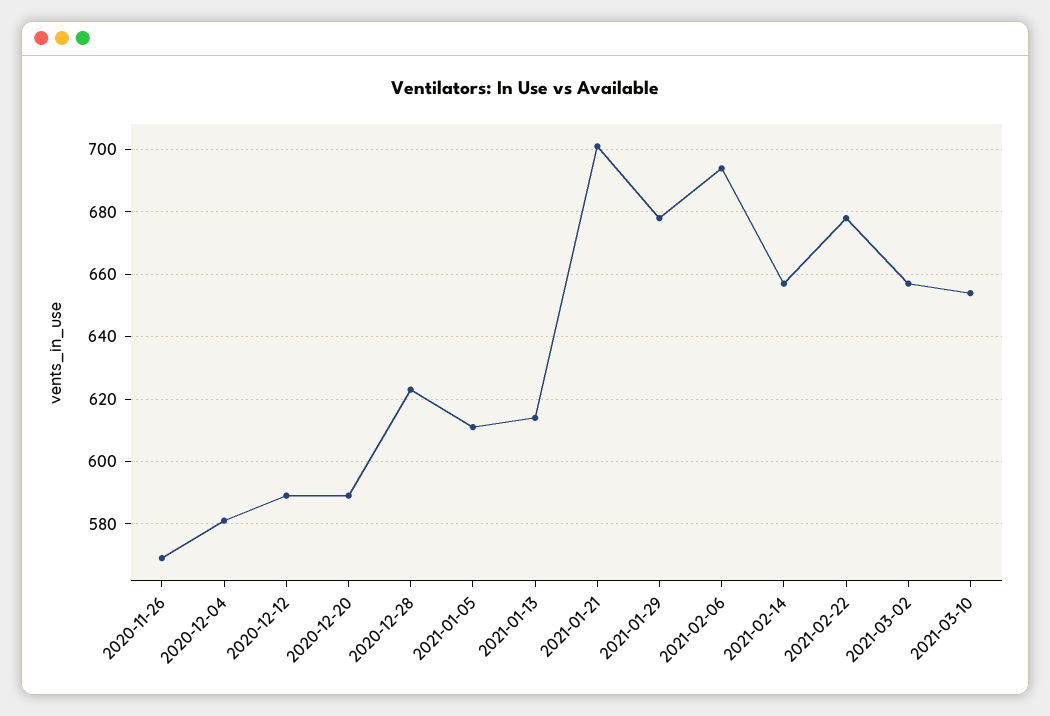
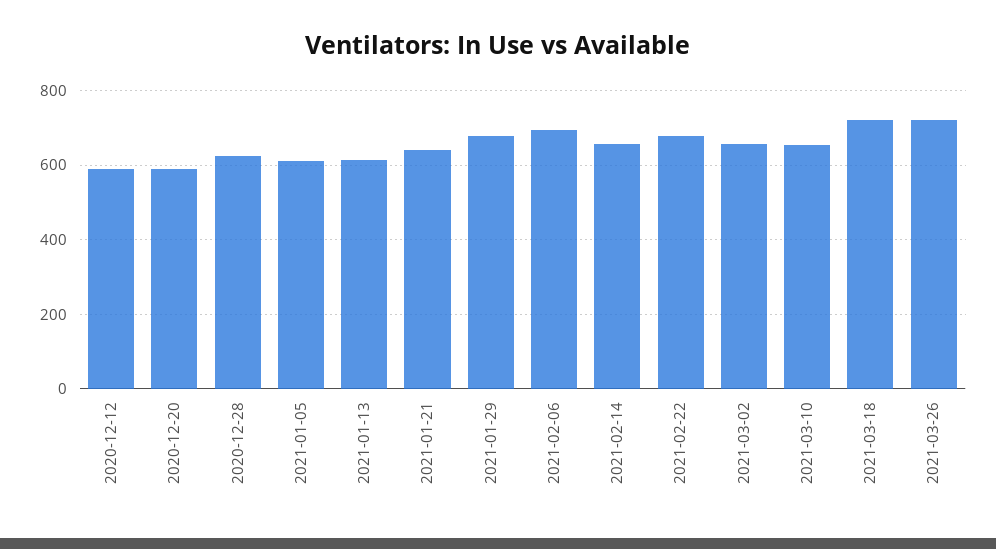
2020-11-26: 570 -> none
2020-12-04: 580 -> none
2021-01-21: 700 -> 640
2021-03-18: none -> 720
2021-03-26: none -> 720

